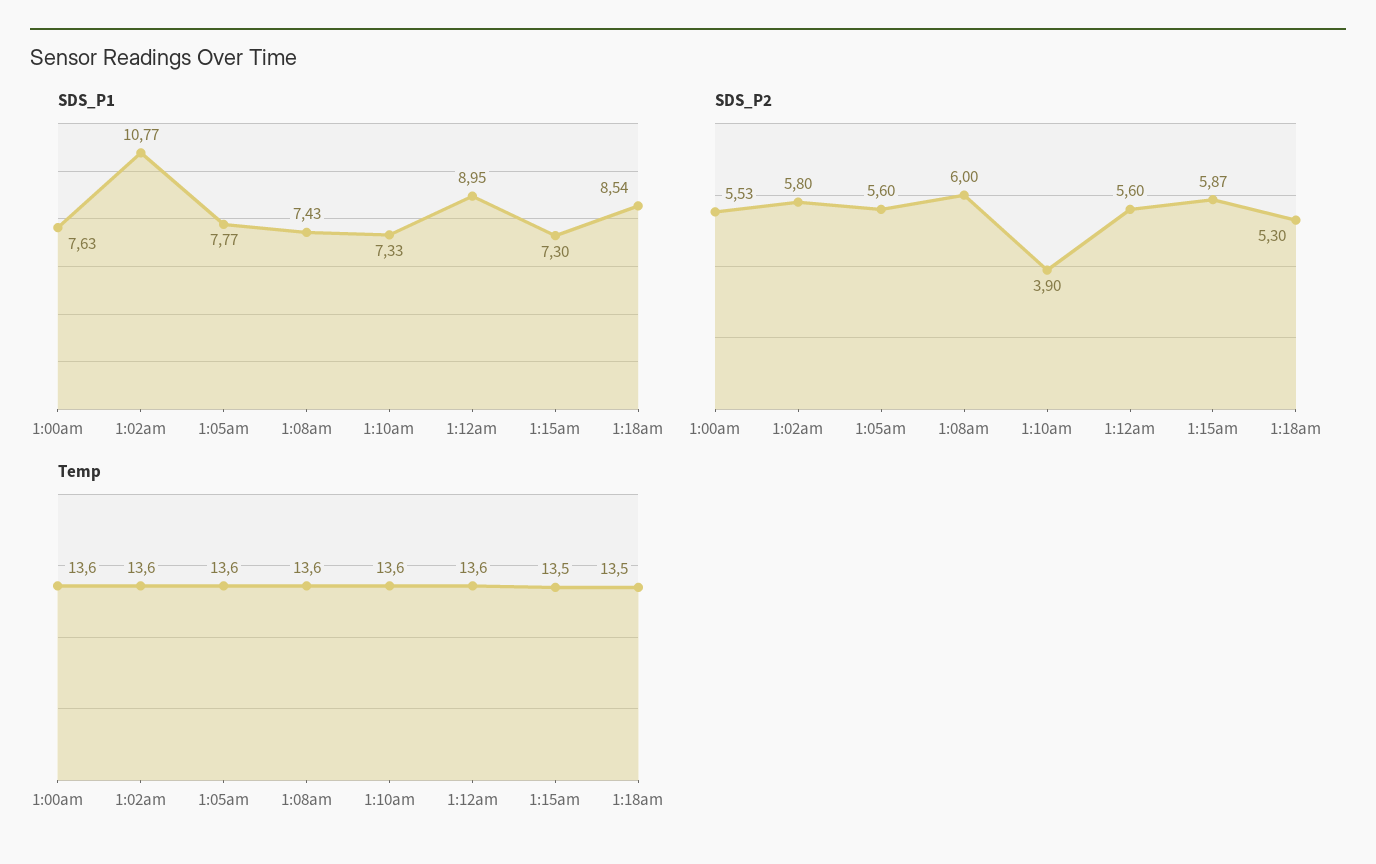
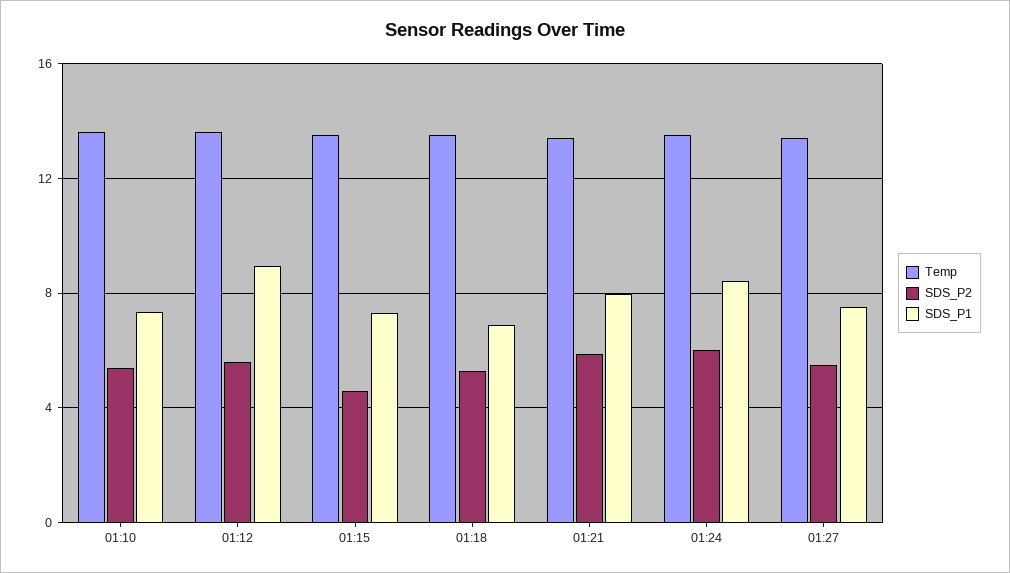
SDS_P1, 1:00am: 7.63 -> none
SDS_P1, 1:02am: 10.77 -> none
SDS_P1, 1:05am: 7.77 -> none
SDS_P1, 1:08am: 7.43 -> none
SDS_P1, 1:18am: 8.54 -> 7
SDS_P2, 1:00am: 5.53 -> none
SDS_P2, 1:02am: 5.8 -> none
SDS_P2, 1:05am: 5.6 -> none
SDS_P2, 1:08am: 6 -> none
SDS_P2, 1:10am: 3.9 -> 5.5
SDS_P2, 1:15am: 5.87 -> 4.5
Temp, 1:00am: 13.6 -> none
Temp, 1:02am: 13.6 -> none
Temp, 1:05am: 13.6 -> none
Temp, 1:08am: 13.6 -> none
Temp, 01:21: none -> 13.5
SDS_P2, 01:21: none -> 6
SDS_P1, 01:21: none -> 8
Temp, 01:24: none -> 13.5
SDS_P2, 01:24: none -> 6
SDS_P1, 01:24: none -> 8.5
Temp, 01:27: none -> 13.5
SDS_P2, 01:27: none -> 5.5
SDS_P1, 01:27: none -> 7.5

